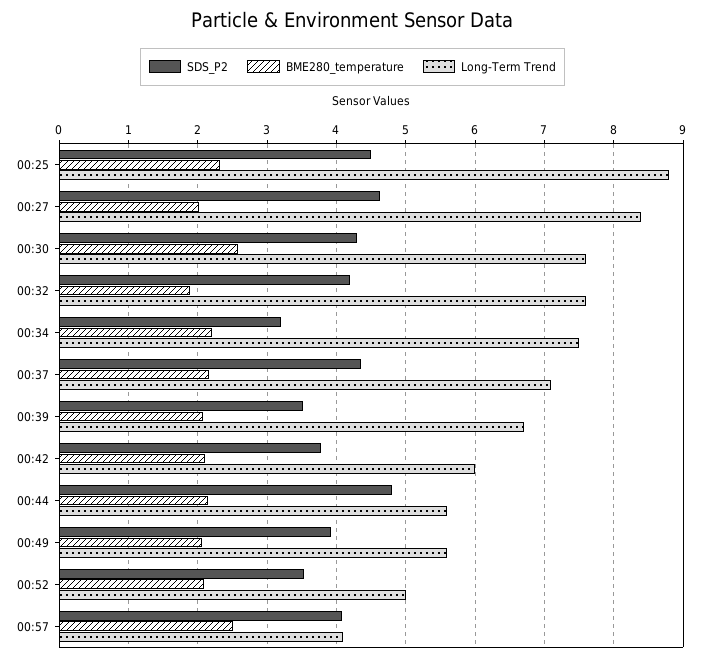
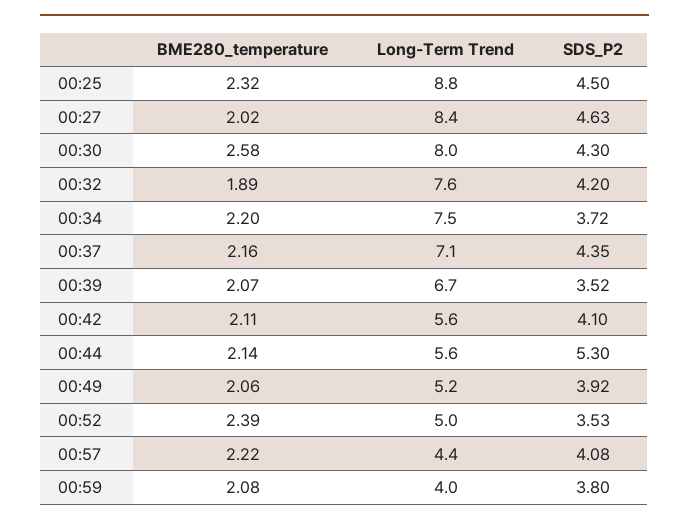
Long-Term Trend, 00:30: 7.6 -> 8
SDS_P2, 00:34: 3.2 -> 3.72
SDS_P2, 00:42: 3.8 -> 4.1
Long-Term Trend, 00:42: 6 -> 5.6
SDS_P2, 00:44: 4.8 -> 5.3
Long-Term Trend, 00:49: 5.6 -> 5.2
BME280_temperature, 00:52: 2.1 -> 2.39
BME280_temperature, 00:57: 2.5 -> 2.22
Long-Term Trend, 00:57: 4.1 -> 4.4
BME280_temperature, 00:59: none -> 2.08
Long-Term Trend, 00:59: none -> 4
SDS_P2, 00:59: none -> 3.8

